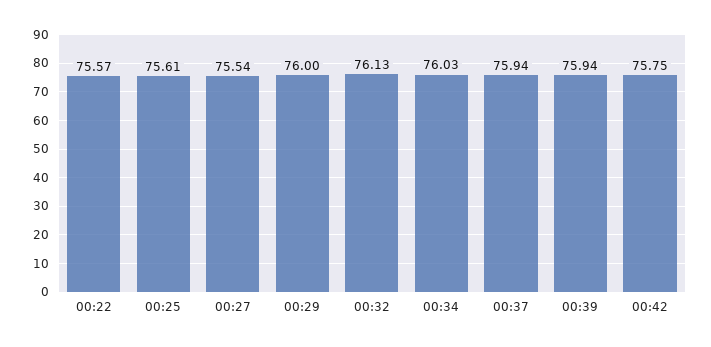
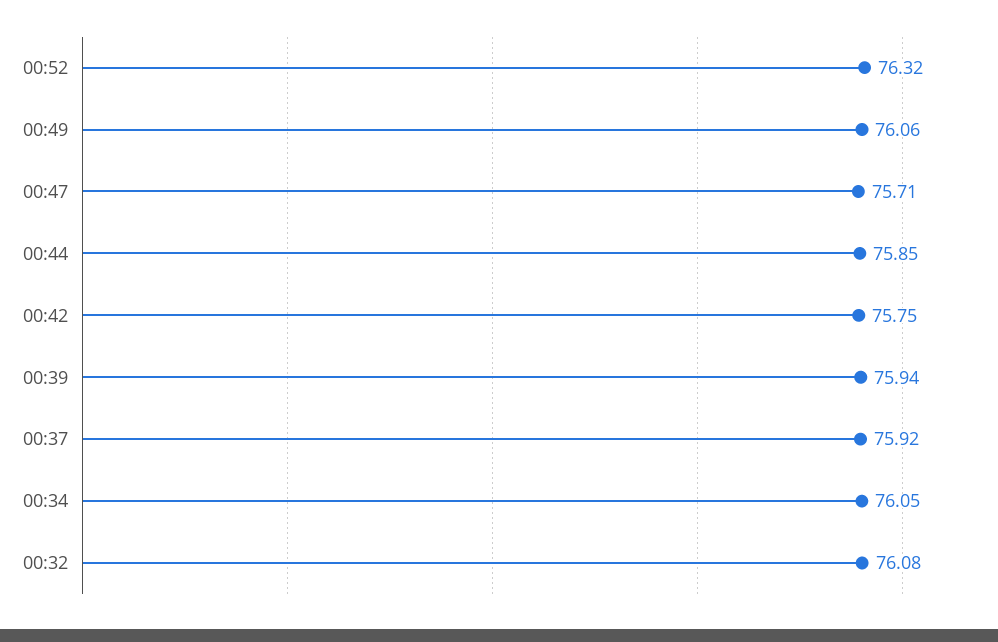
00:22: 75.57 -> none
00:25: 75.61 -> none
00:27: 75.54 -> none
00:29: 76 -> none
00:32: 76.13 -> 76.08
00:34: 76.03 -> 76.05
00:37: 75.94 -> 75.92
00:52: none -> 76.32
00:49: none -> 76.06
00:47: none -> 75.71
00:44: none -> 75.85

